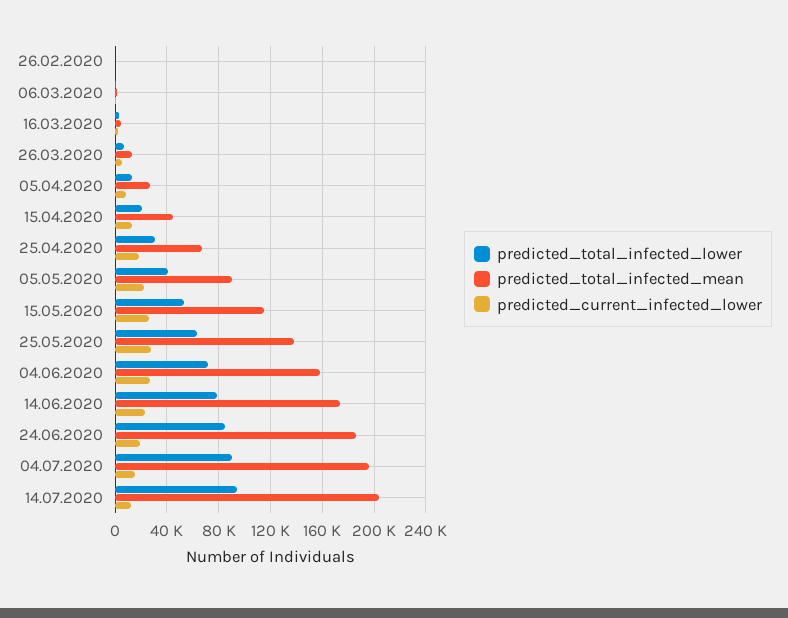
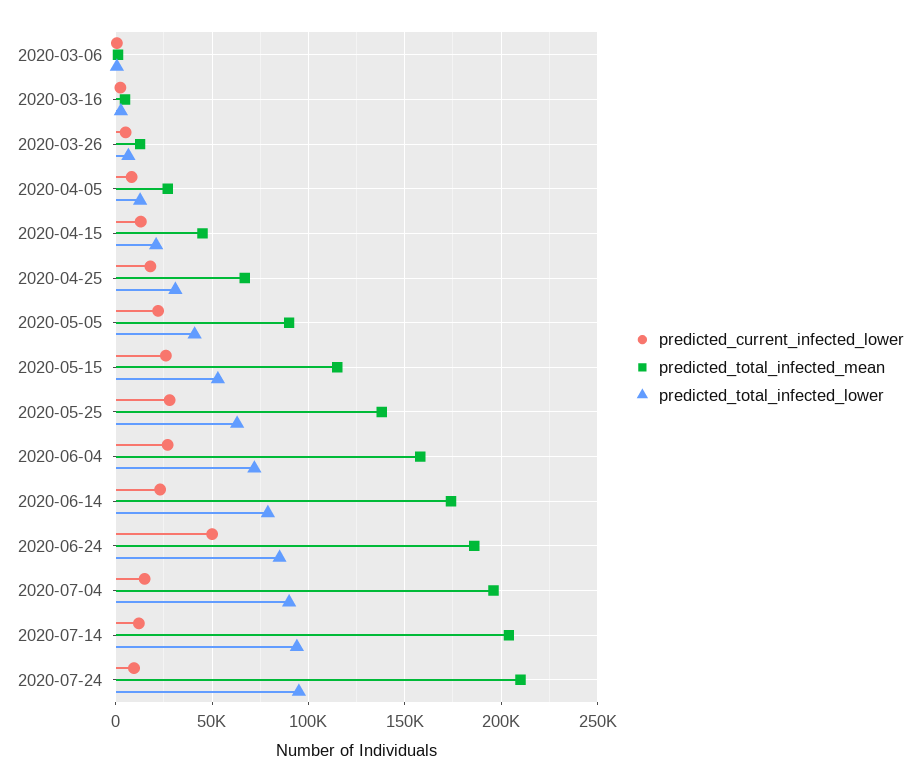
predicted_total_infected_lower, 26.02.2020: 0 -> none
predicted_total_infected_mean, 26.02.2020: 0 -> none
predicted_current_infected_lower, 26.02.2020: 0 -> none
predicted_current_infected_lower, 24.06.2020: 20000 -> 50000
predicted_current_infected_lower, 2020-07-24: none -> 10000
predicted_total_infected_mean, 2020-07-24: none -> 210000
predicted_total_infected_lower, 2020-07-24: none -> 95000

